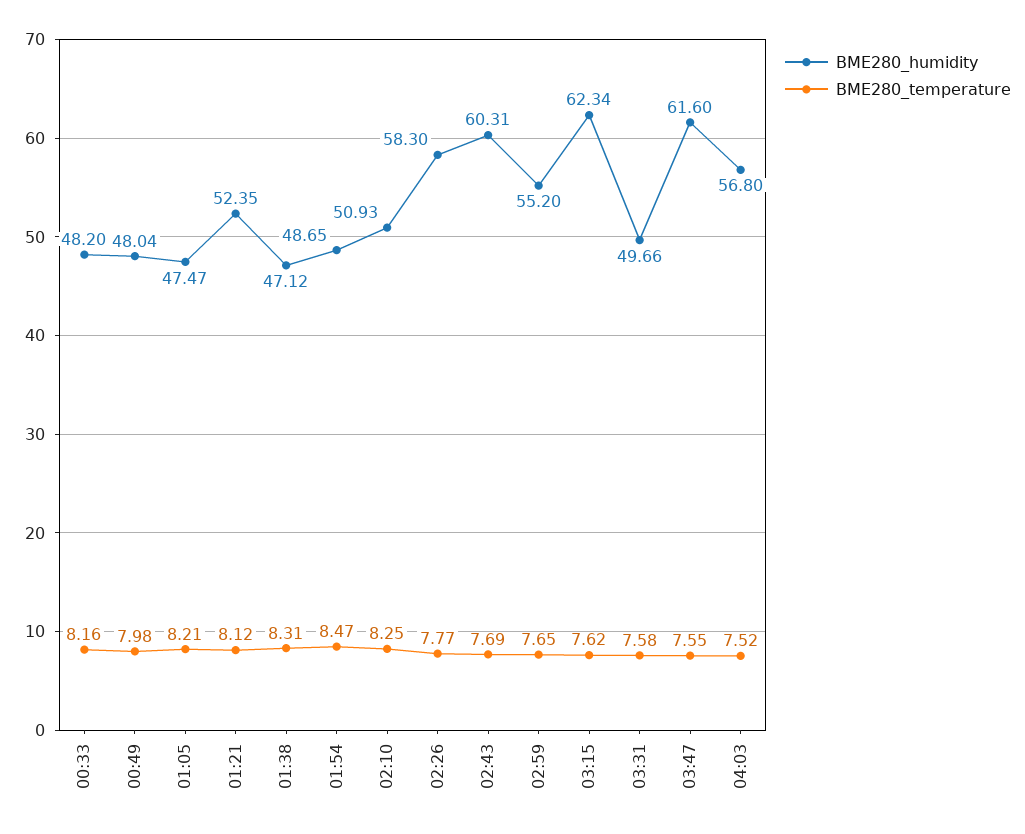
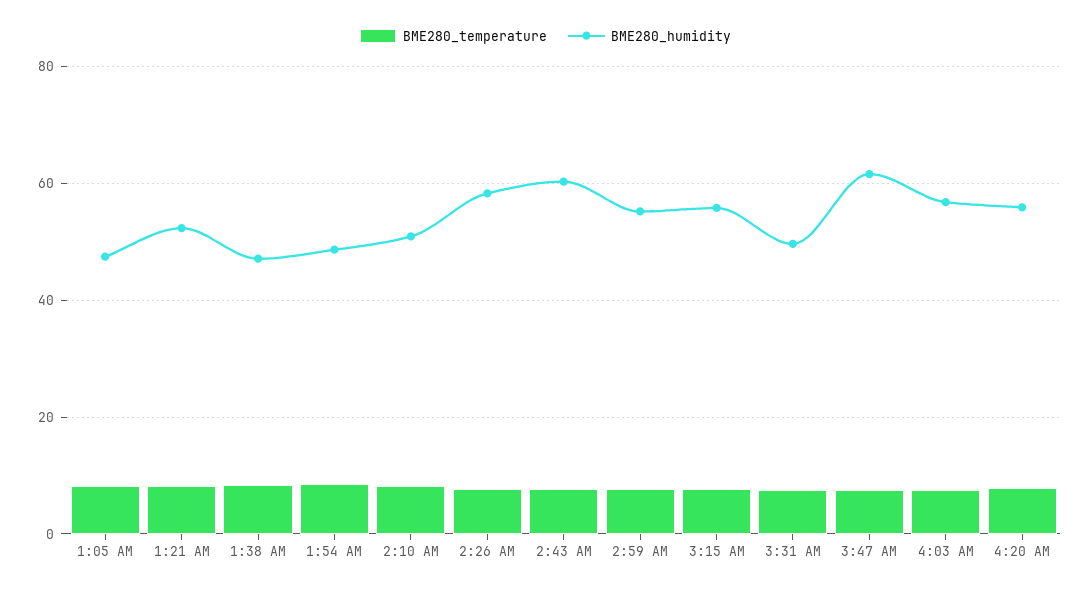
BME280_humidity, 00:33: 48.2 -> none
BME280_temperature, 00:33: 8.16 -> none
BME280_humidity, 00:49: 48.04 -> none
BME280_temperature, 00:49: 7.98 -> none
BME280_humidity, 03:15: 62.34 -> 56
BME280_temperature, 4:20 AM: none -> 8
BME280_humidity, 4:20 AM: none -> 56

